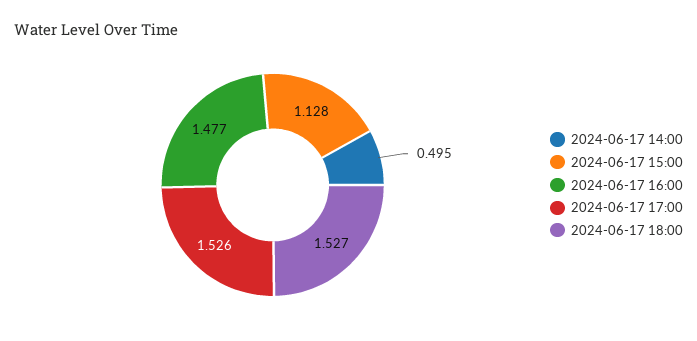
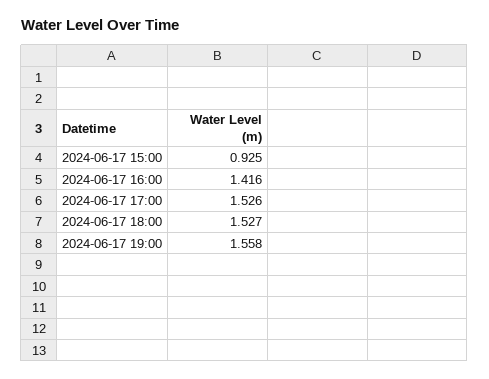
2024-06-17 14:00: 0.495 -> none
2024-06-17 15:00: 1.128 -> 0.925
2024-06-17 16:00: 1.477 -> 1.416
2024-06-17 19:00: none -> 1.558

